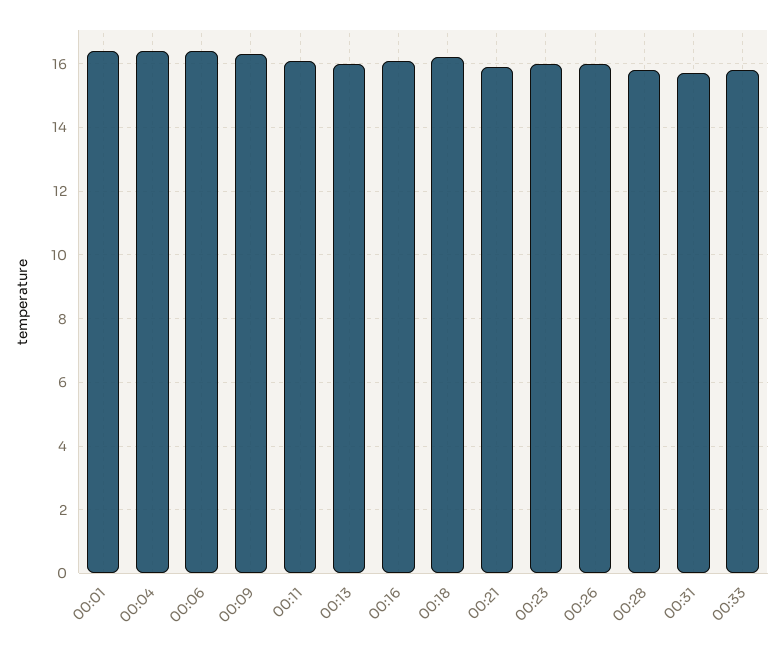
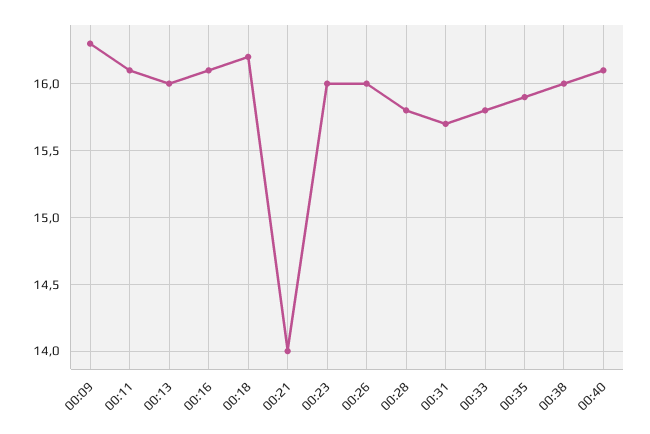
00:01: 16.5 -> none
00:04: 16.5 -> none
00:06: 16.5 -> none
00:21: 16 -> 14
00:35: none -> 15.9
00:38: none -> 16
00:40: none -> 16.1

